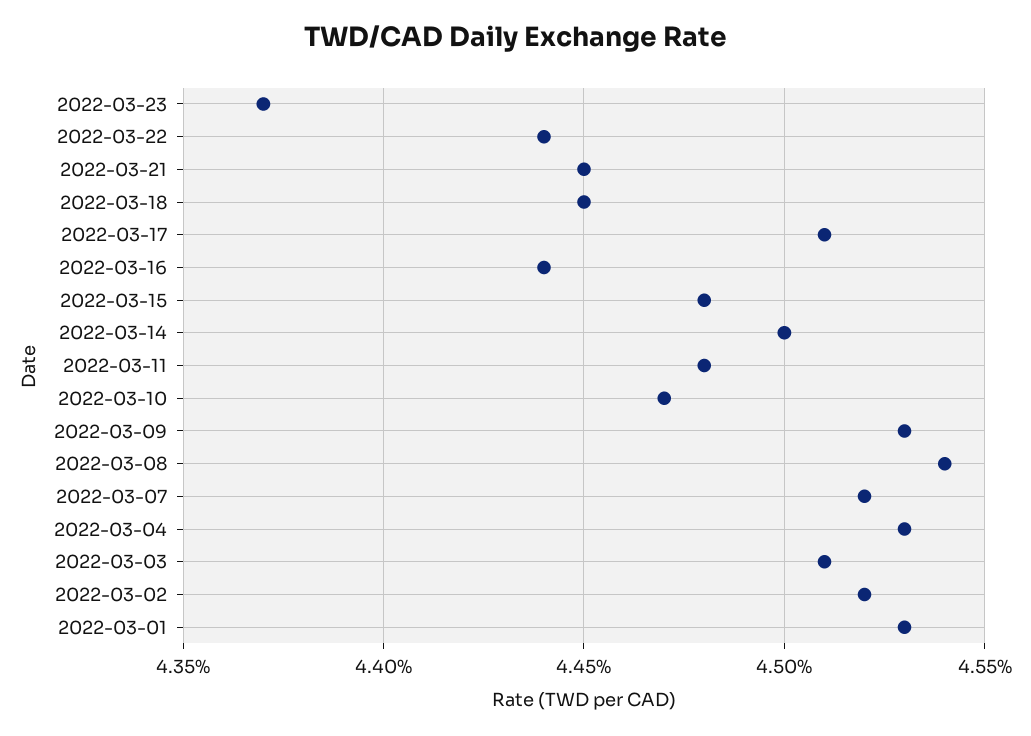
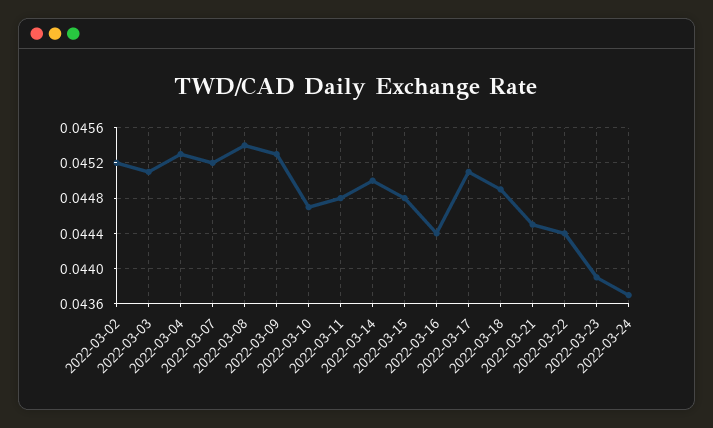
2022-03-23: 0.0437 -> 0.0439
2022-03-18: 0.0445 -> 0.0449
2022-03-01: 0.0453 -> none
2022-03-24: none -> 0.0437

